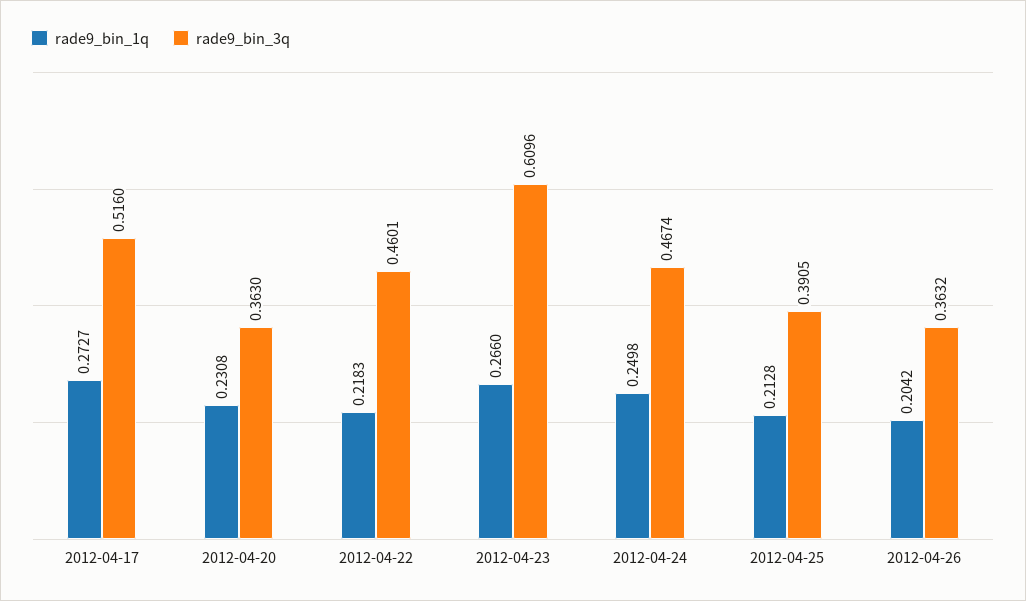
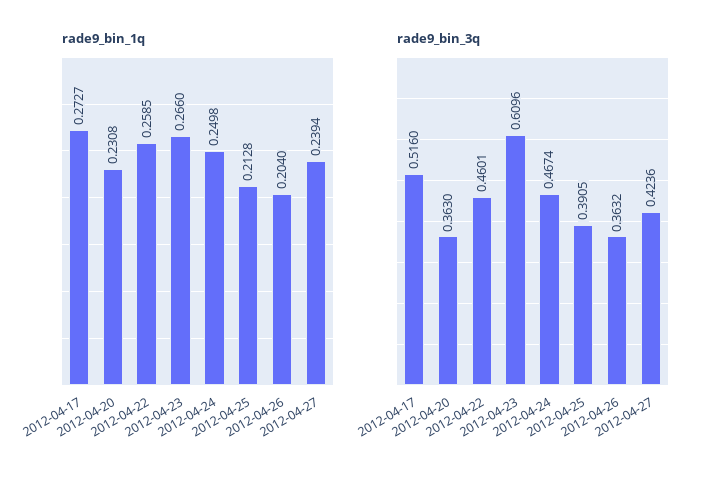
rade9_bin_1q, 2012-04-22: 0.2183 -> 0.2585
rade9_bin_1q, 2012-04-26: 0.2042 -> 0.204
rade9_bin_1q, 2012-04-27: none -> 0.2394
rade9_bin_3q, 2012-04-27: none -> 0.4236

